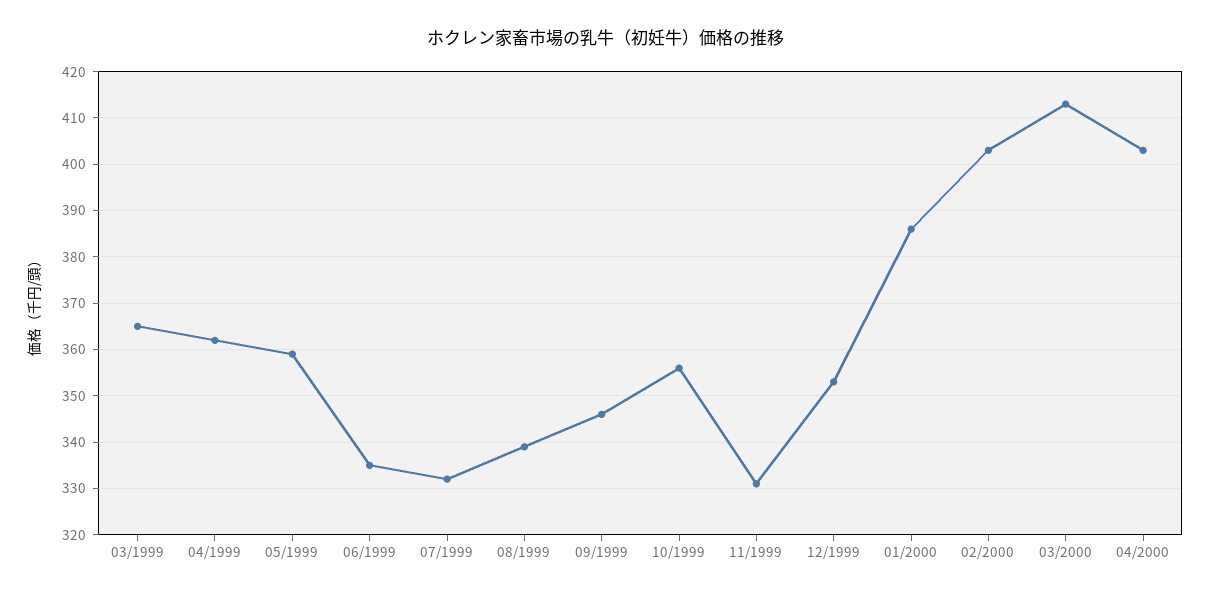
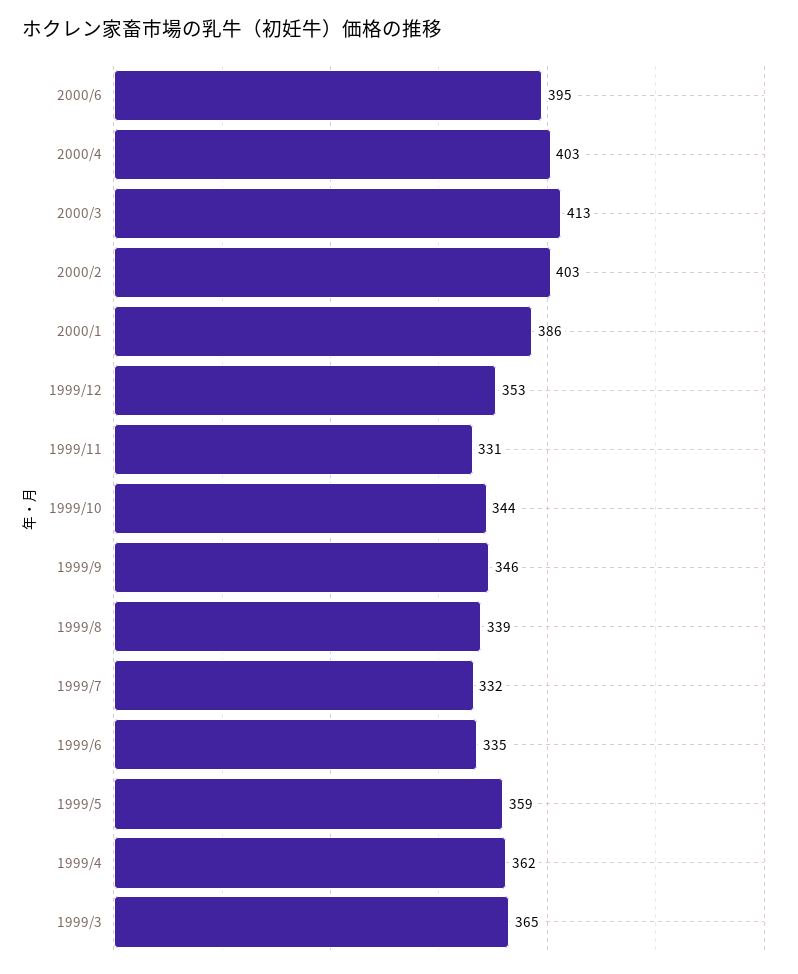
10/1999: 355 -> 344
2000/6: none -> 395

